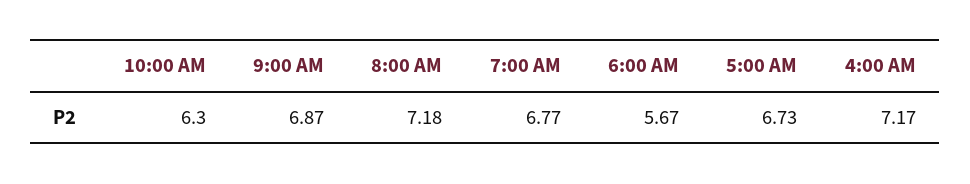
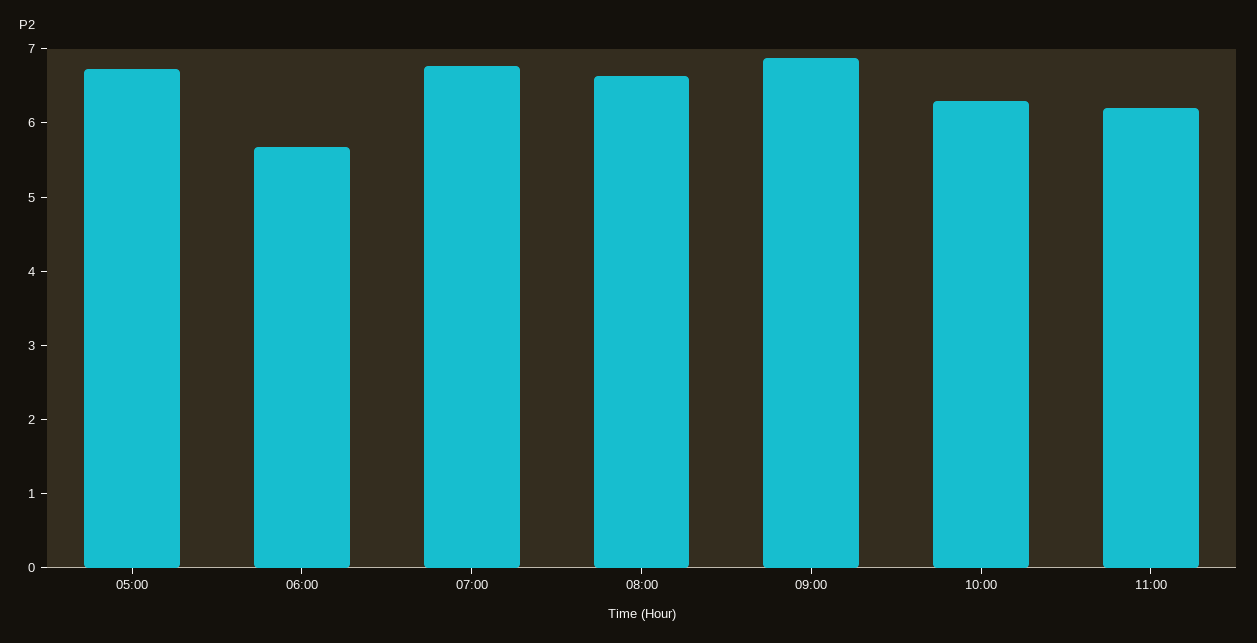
8:00 AM: 7.18 -> 6.6
4:00 AM: 7.17 -> none
11:00: none -> 6.2

